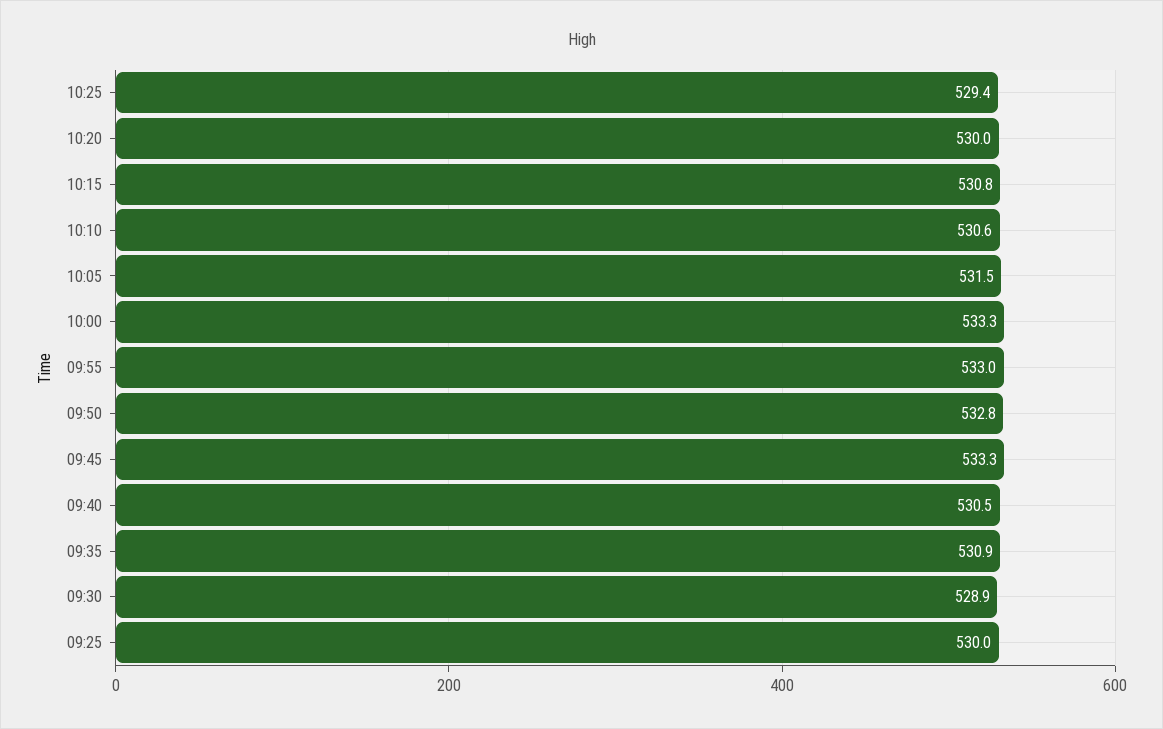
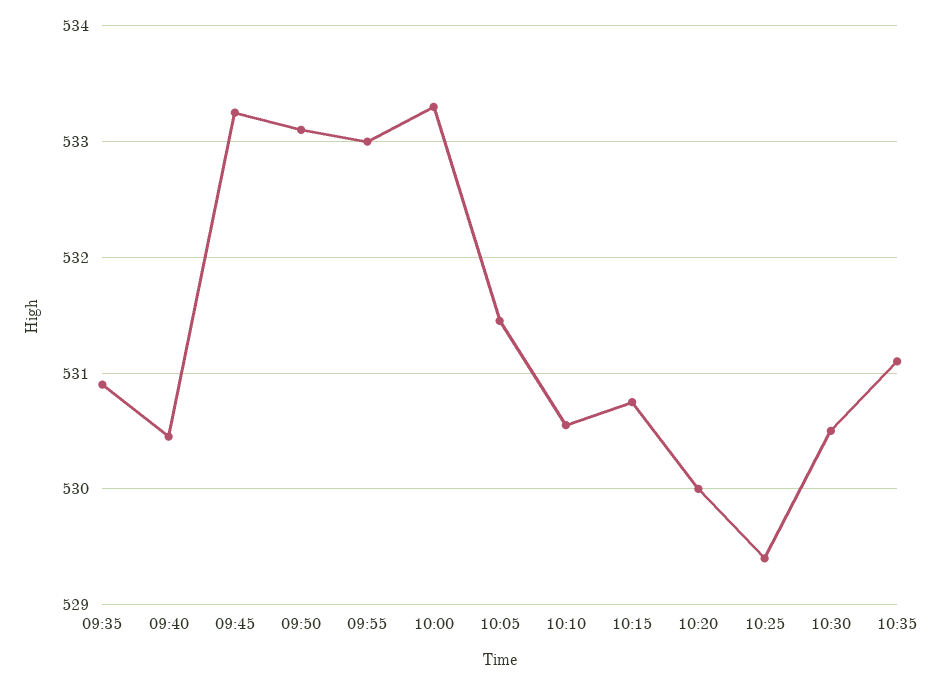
09:50: 532.8 -> 533.1
09:30: 528.9 -> none
09:25: 530 -> none
10:30: none -> 530.5
10:35: none -> 531.1

